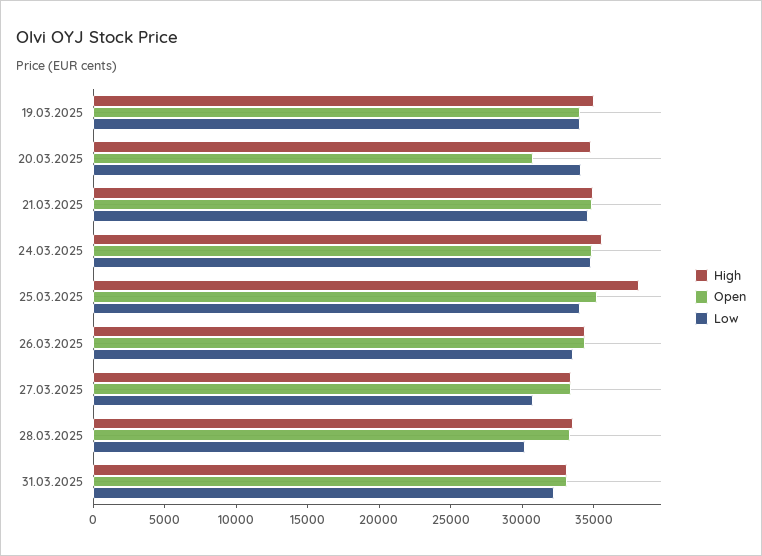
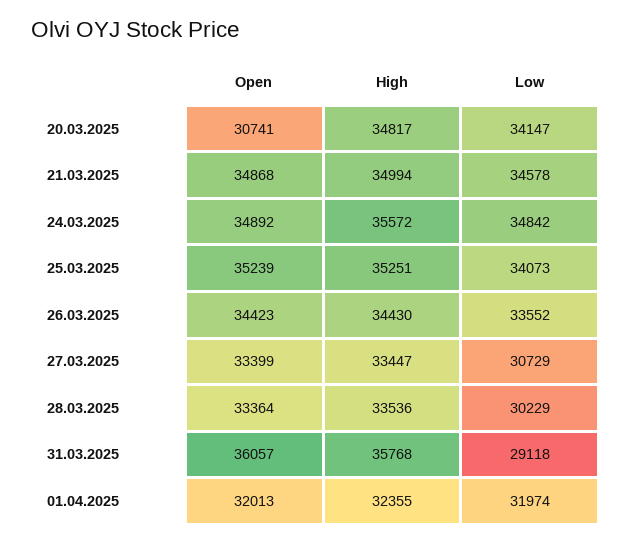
High, 19.03.2025: 35000 -> none
Open, 19.03.2025: 34000 -> none
Low, 19.03.2025: 34000 -> none
High, 25.03.2025: 38000 -> 35251
High, 31.03.2025: 33000 -> 35768
Open, 31.03.2025: 33000 -> 36057
Low, 31.03.2025: 32000 -> 29118
Open, 01.04.2025: none -> 32013
High, 01.04.2025: none -> 32355
Low, 01.04.2025: none -> 31974

